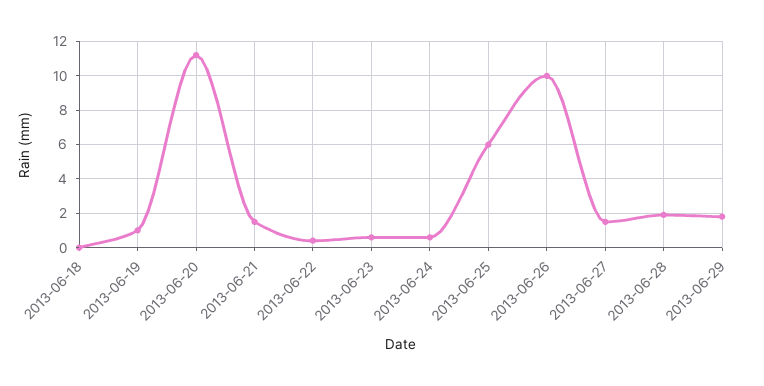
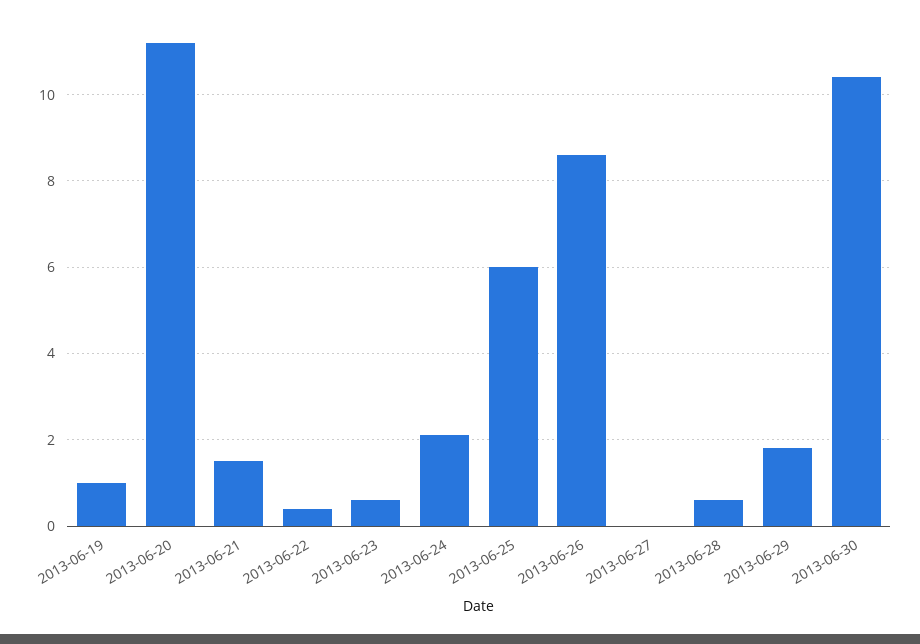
2013-06-18: 0 -> none
2013-06-24: 0.5 -> 2
2013-06-26: 10 -> 8.5
2013-06-27: 1.5 -> 0
2013-06-28: 2 -> 0.5
2013-06-30: none -> 10.5

